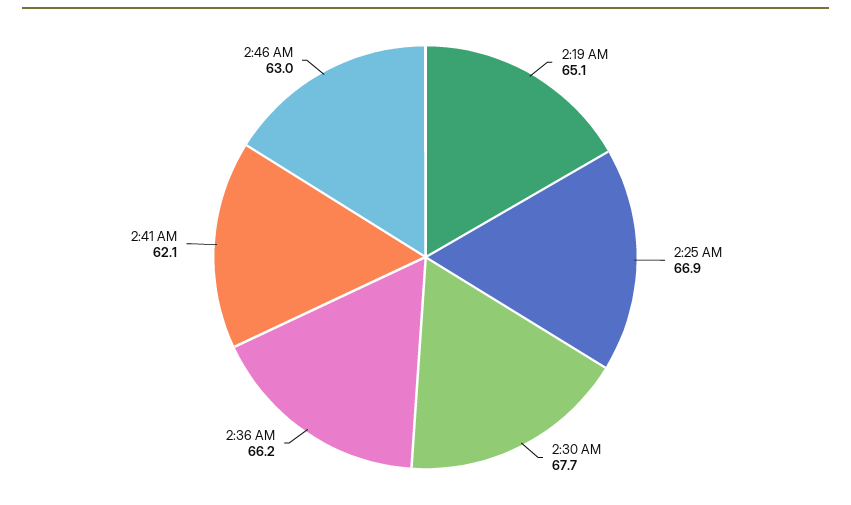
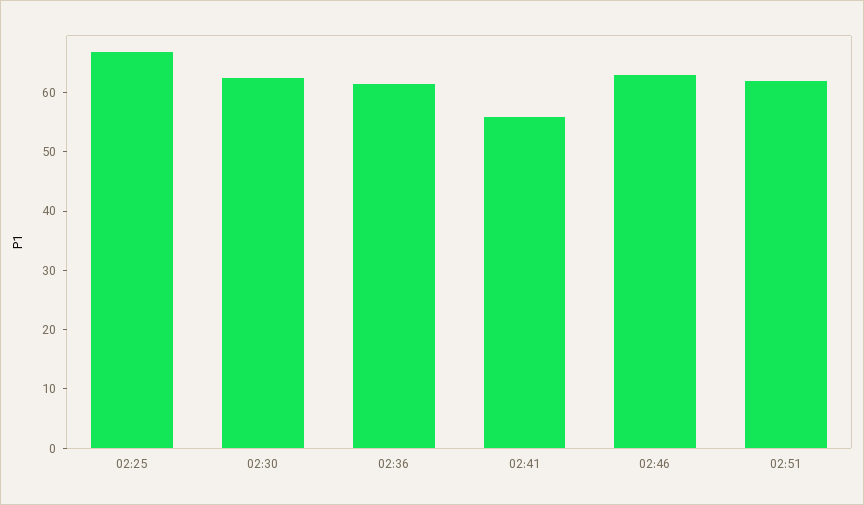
2:19 AM: 65.1 -> none
2:30 AM: 67.7 -> 62
2:36 AM: 66.2 -> 62
2:41 AM: 62.1 -> 56
02:51: none -> 62

